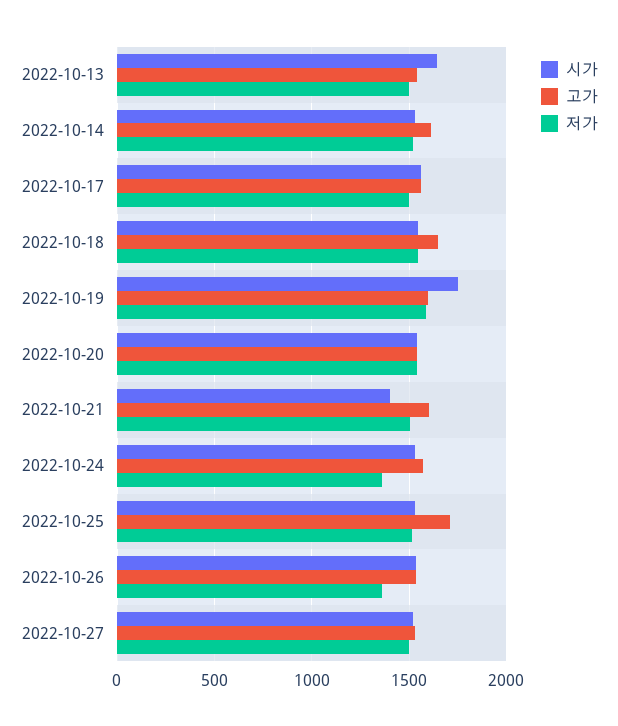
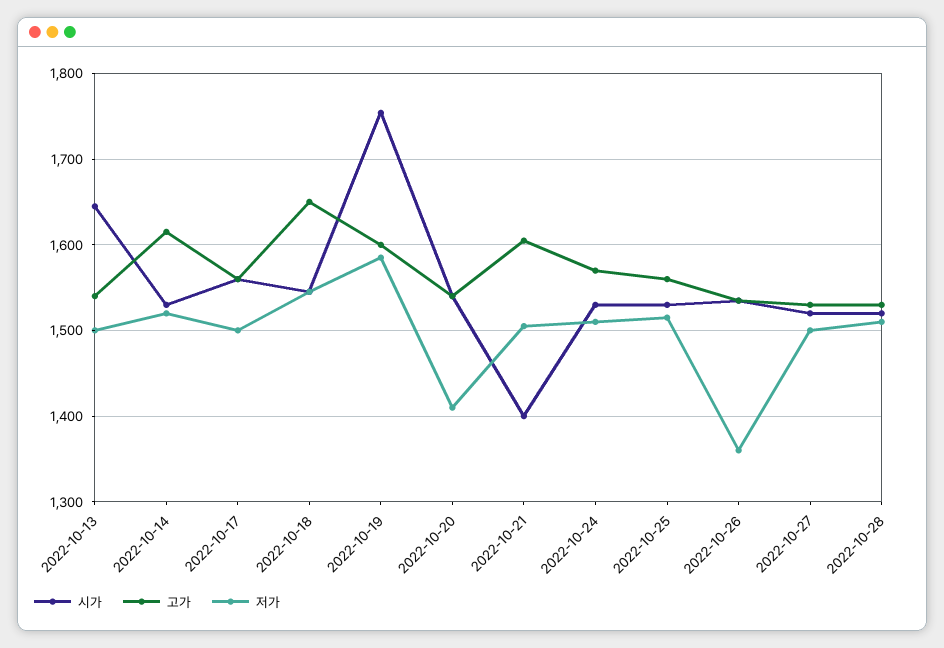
저가, 2022-10-20: 1550 -> 1410
저가, 2022-10-24: 1350 -> 1510
고가, 2022-10-25: 1700 -> 1560
시가, 2022-10-28: none -> 1520
고가, 2022-10-28: none -> 1530
저가, 2022-10-28: none -> 1510

